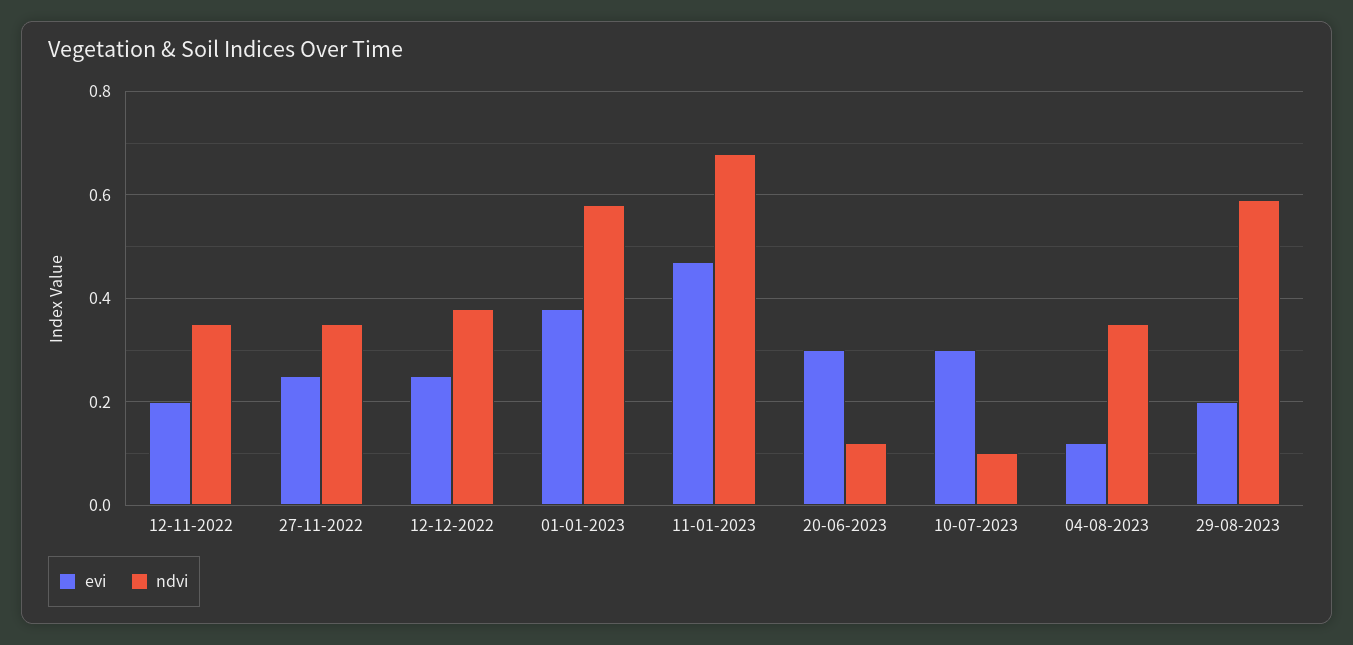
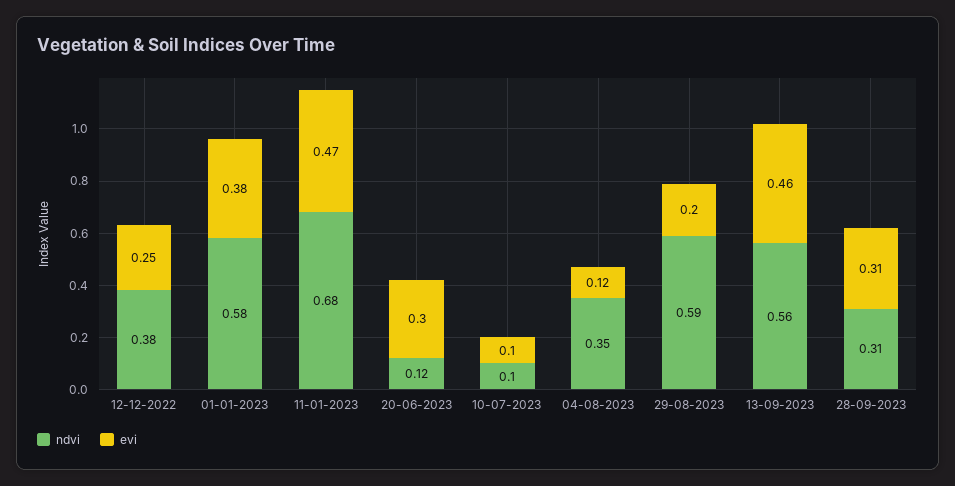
evi, 12-11-2022: 0.2 -> none
ndvi, 12-11-2022: 0.35 -> none
evi, 27-11-2022: 0.25 -> none
ndvi, 27-11-2022: 0.35 -> none
evi, 10-07-2023: 0.3 -> 0.1
ndvi, 13-09-2023: none -> 0.56
evi, 13-09-2023: none -> 0.46
ndvi, 28-09-2023: none -> 0.31
evi, 28-09-2023: none -> 0.31

